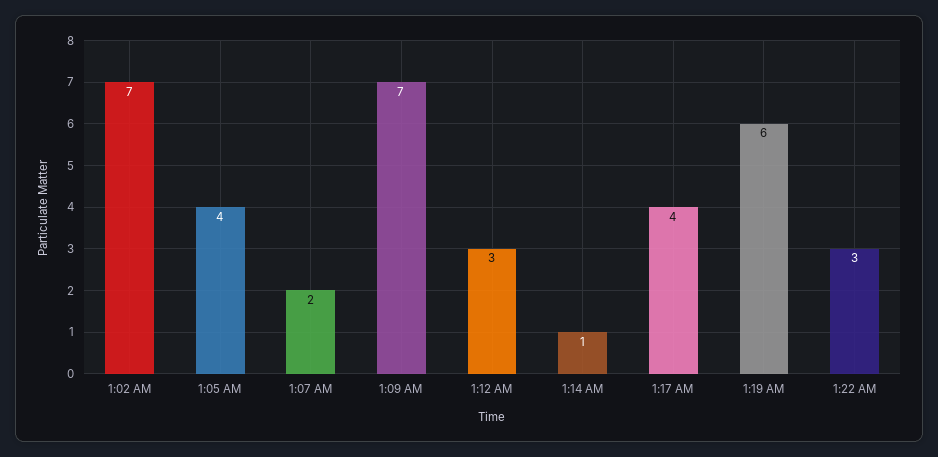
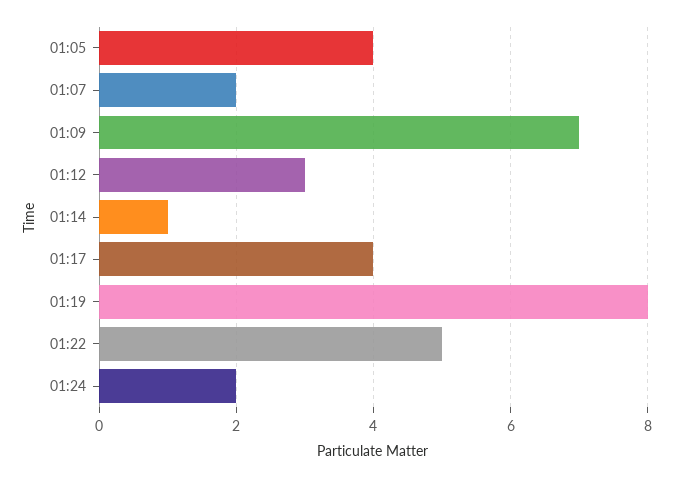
1:02 AM: 7 -> none
1:19 AM: 6 -> 8
1:22 AM: 3 -> 5
01:24: none -> 2

